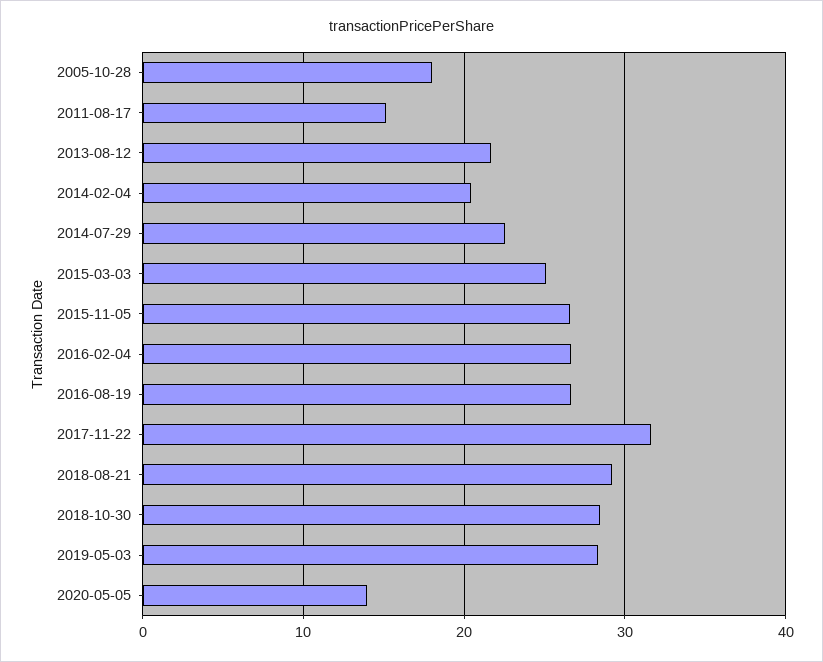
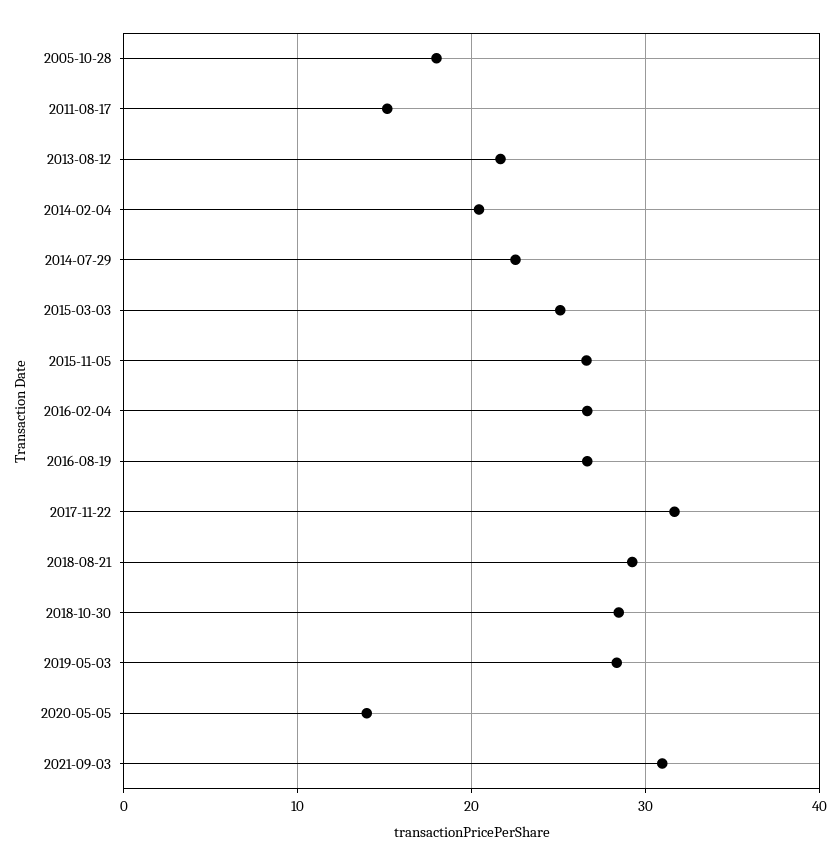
2021-09-03: none -> 31

